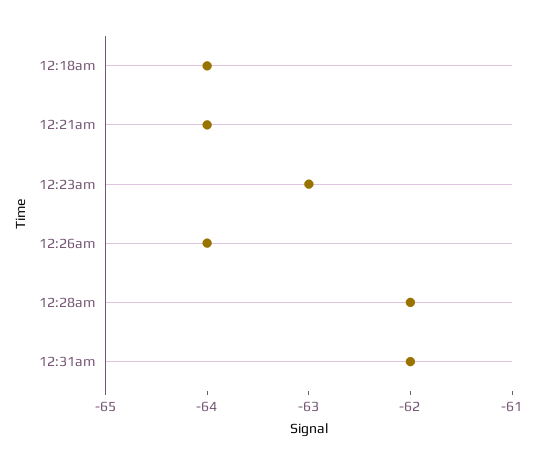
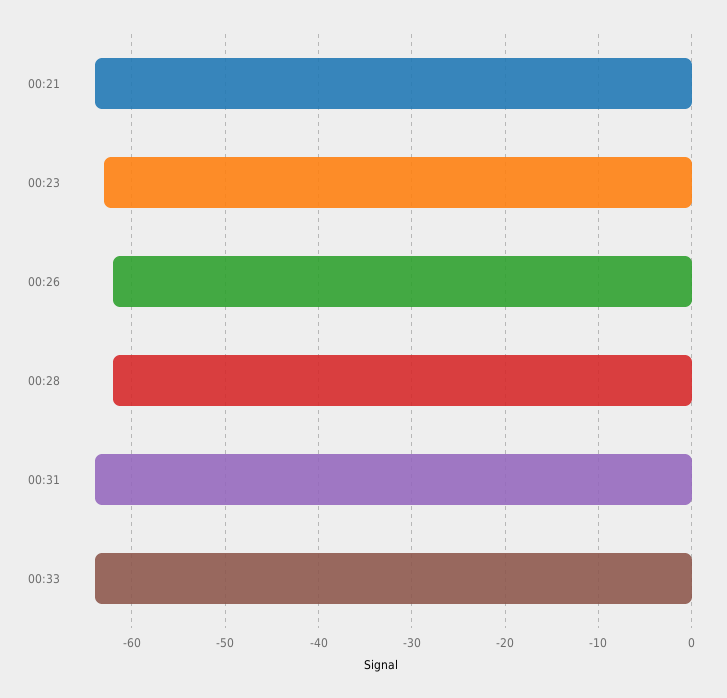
12:18am: -64 -> none
12:26am: -64 -> -62
12:31am: -62 -> -64
00:33: none -> -64

